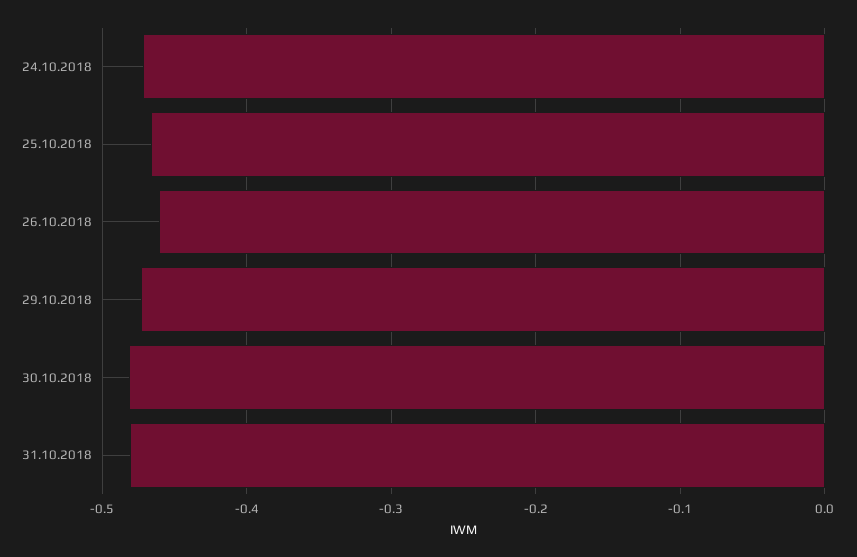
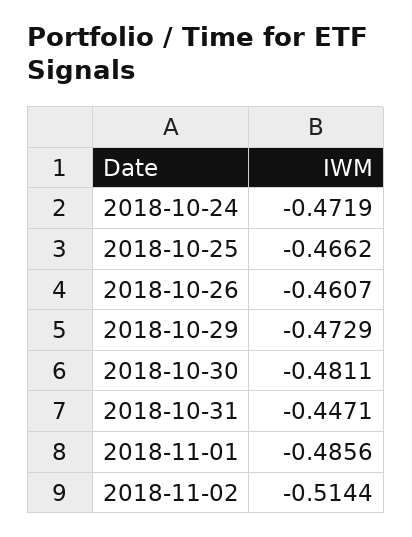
31.10.2018: -0.48 -> -0.4471
2018-11-01: none -> -0.4856
2018-11-02: none -> -0.5144

